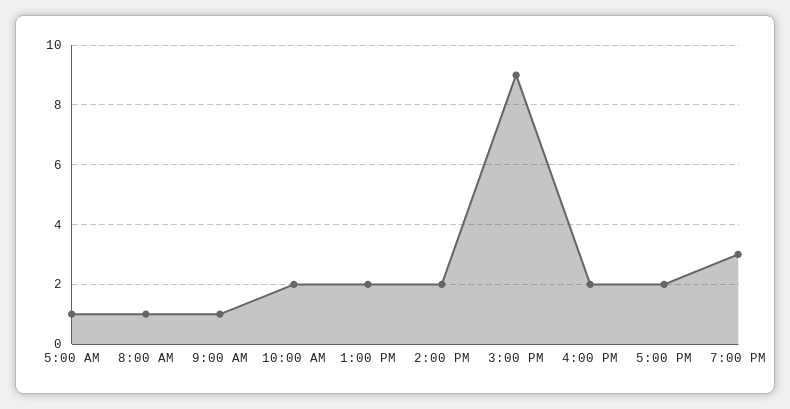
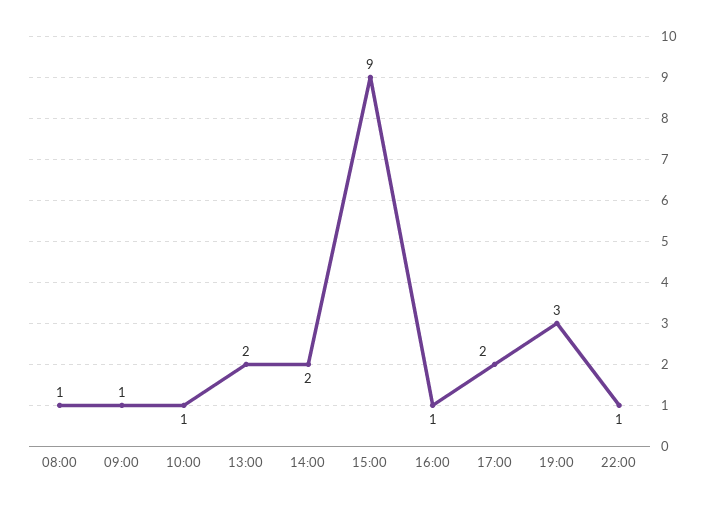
5:00 AM: 1 -> none
10:00 AM: 2 -> 1
4:00 PM: 2 -> 1
22:00: none -> 1

